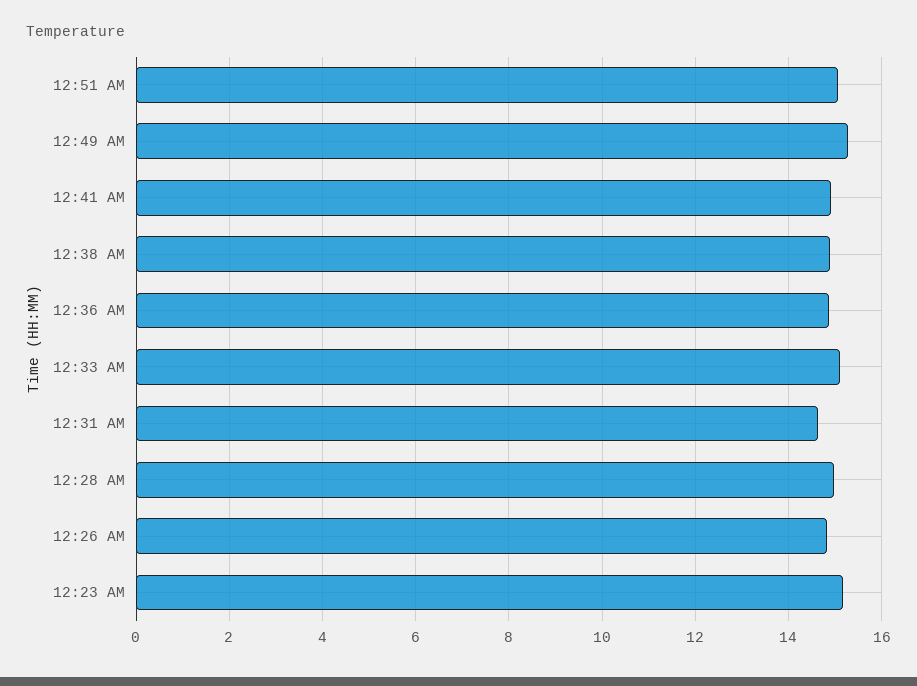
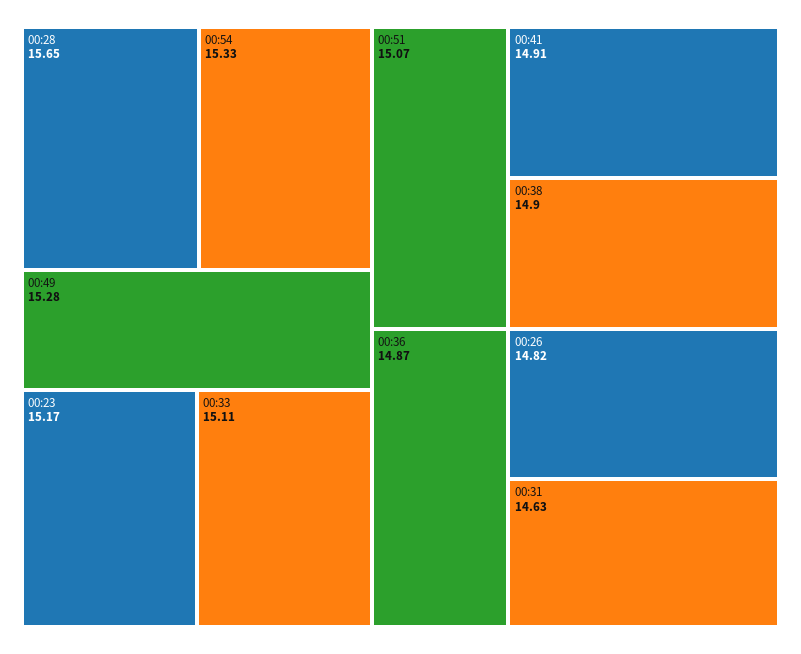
12:28 AM: 15 -> 15.65
00:54: none -> 15.33

